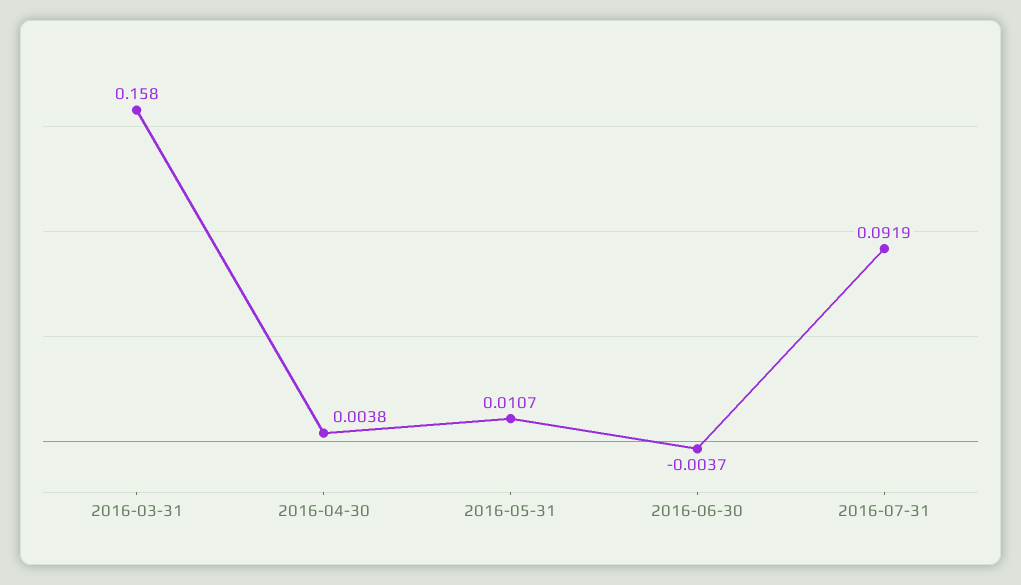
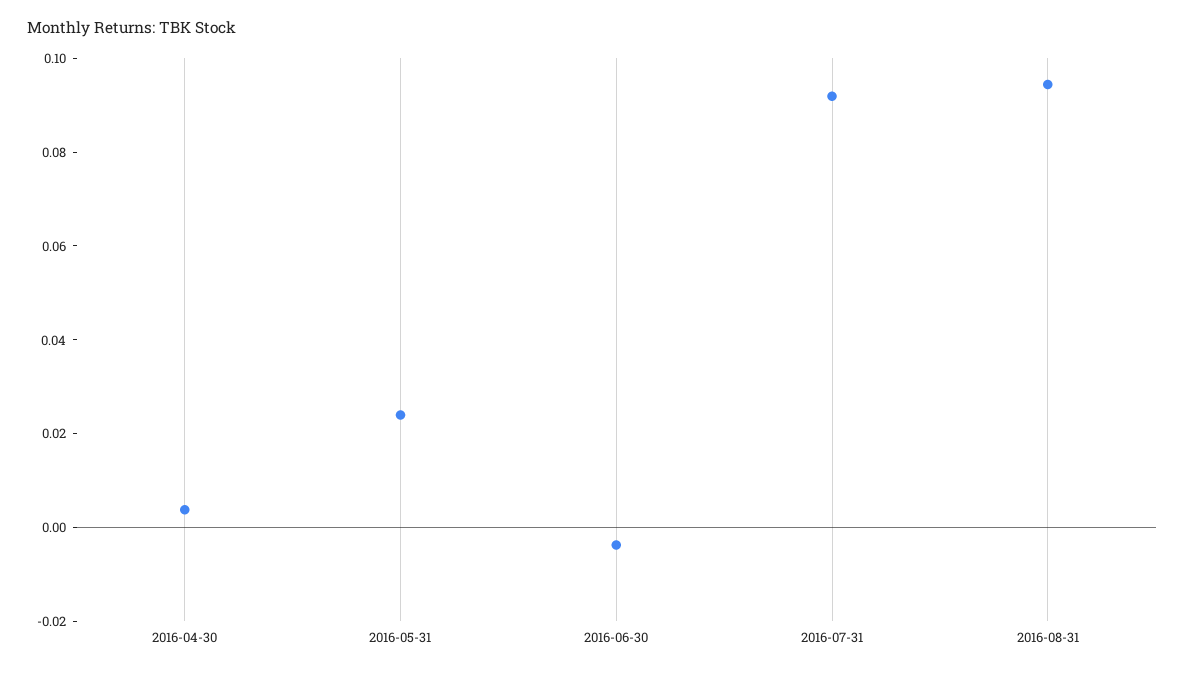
2016-03-31: 0.158 -> none
2016-05-31: 0.0107 -> 0.025
2016-08-31: none -> 0.095

